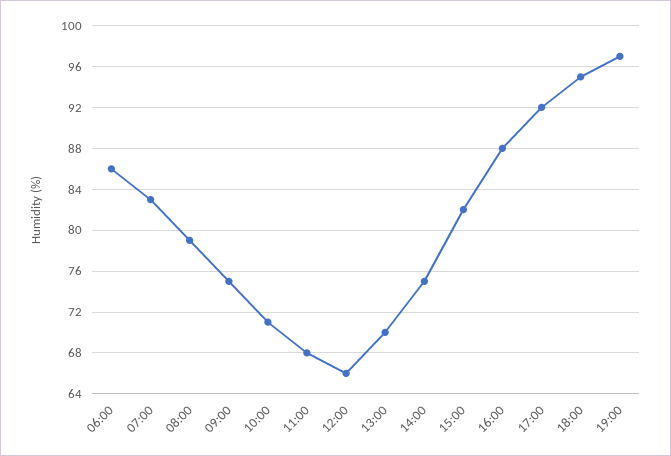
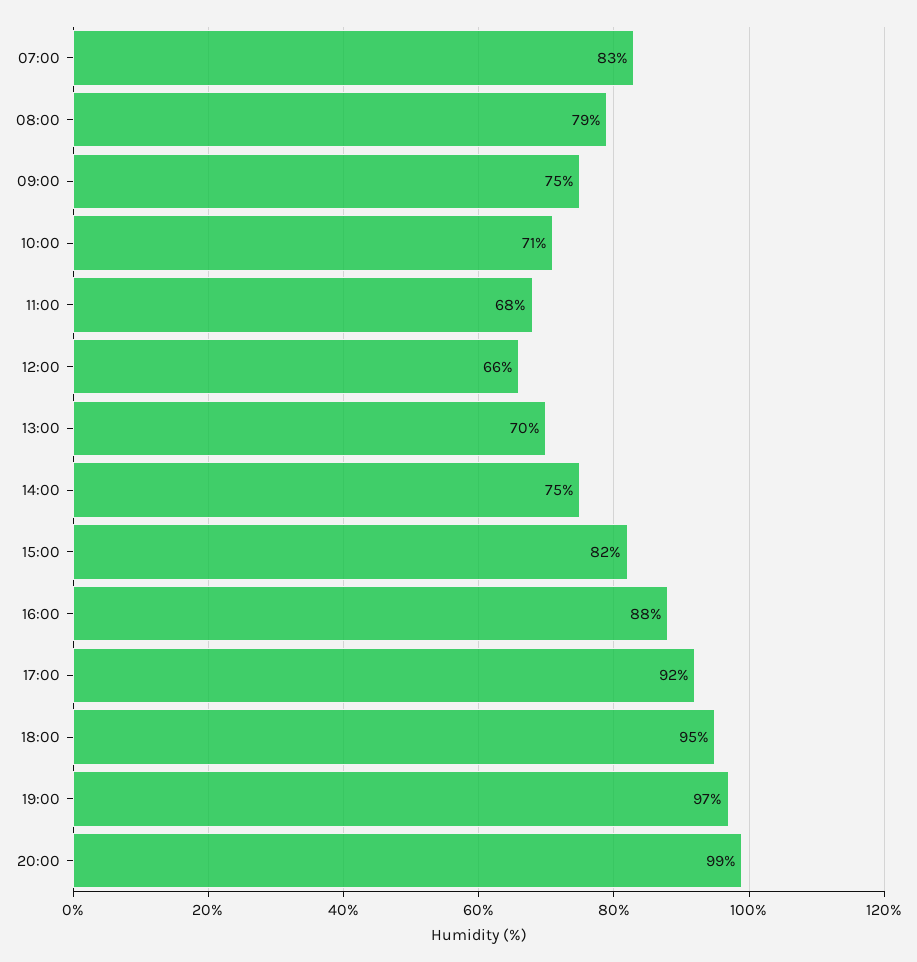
06:00: 86 -> none
20:00: none -> 99

